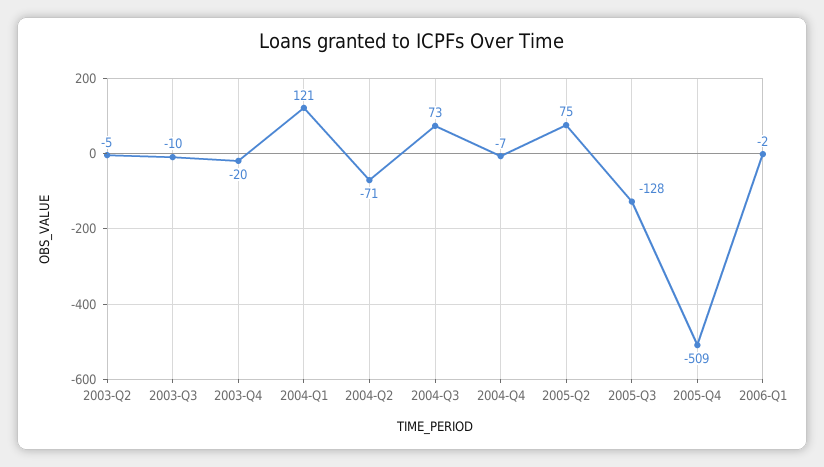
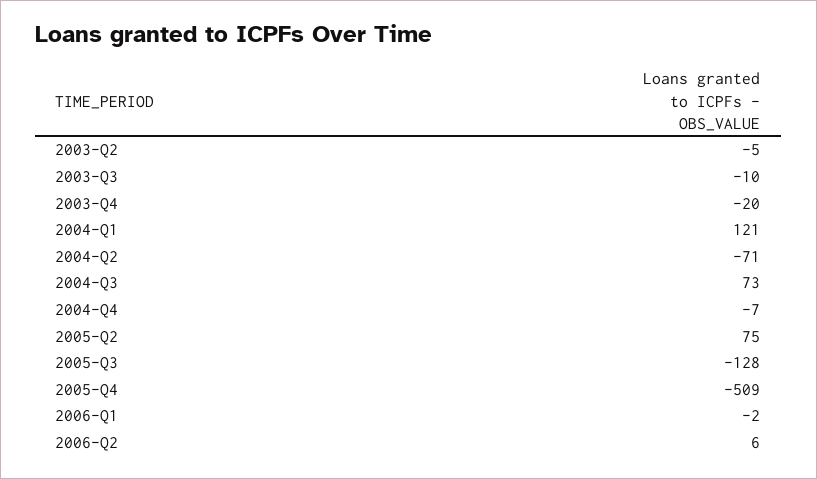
2006-Q2: none -> 6

